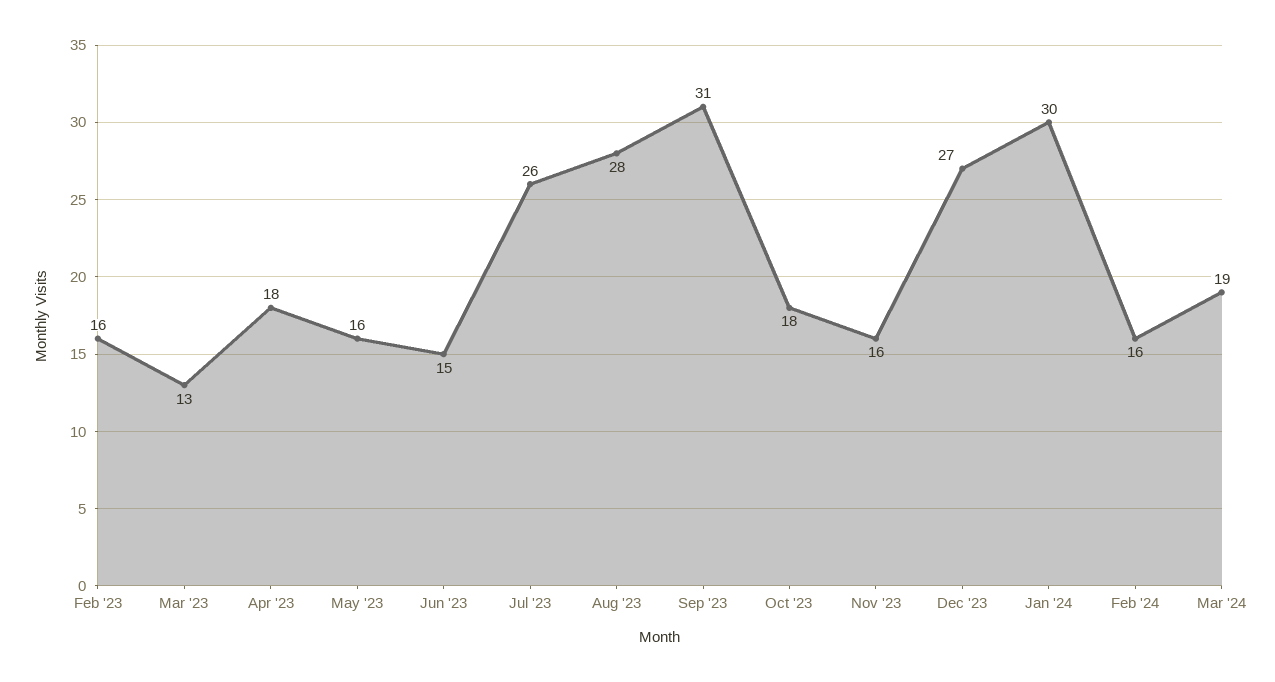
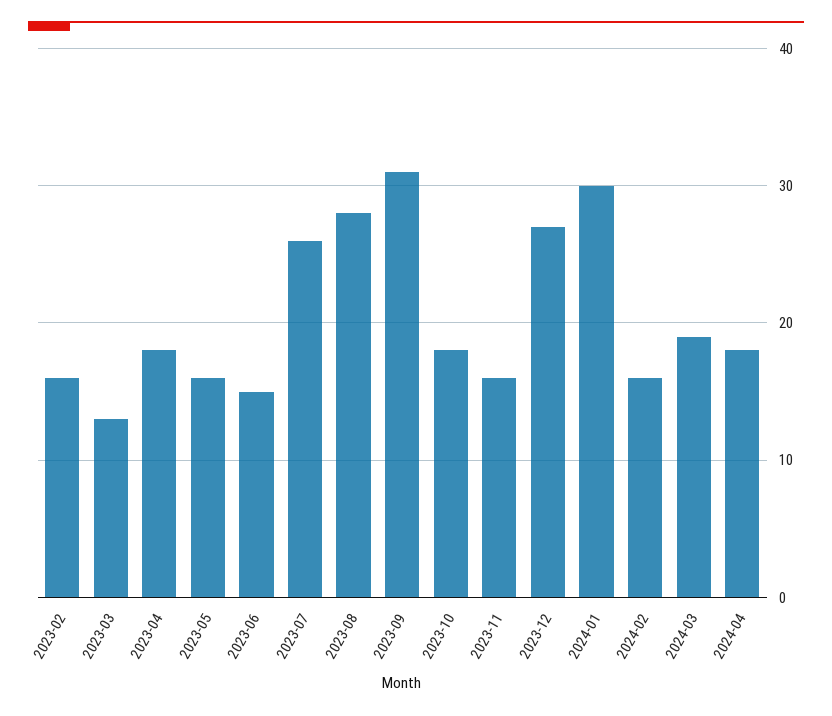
2024-04: none -> 18

